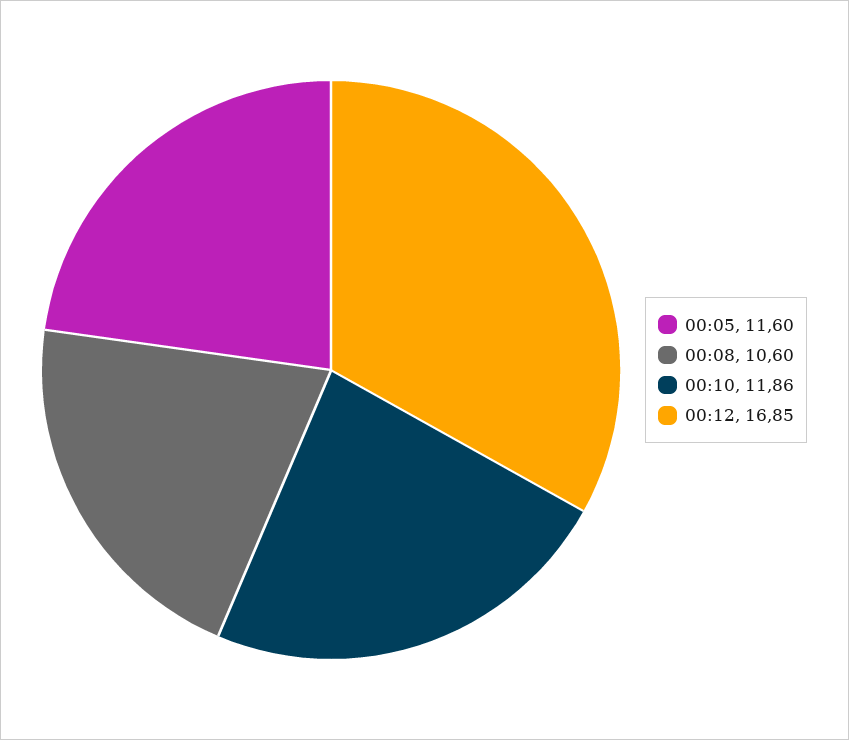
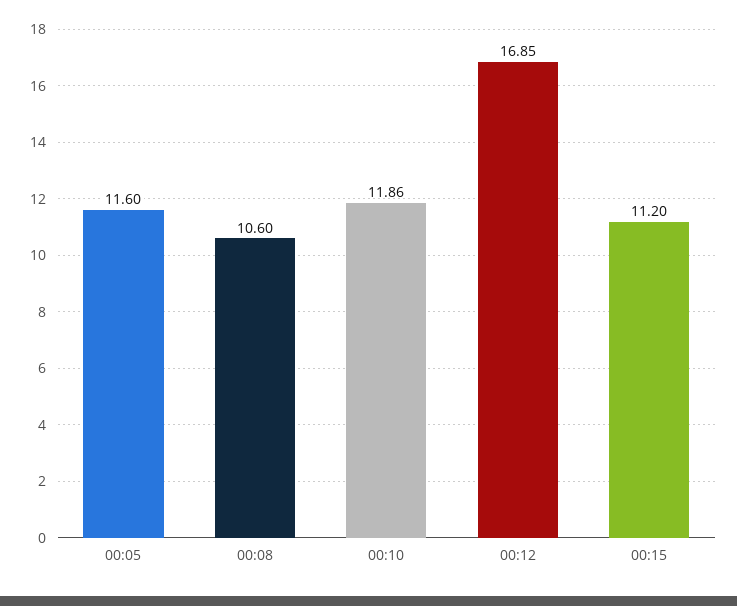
00:15: none -> 11.2

